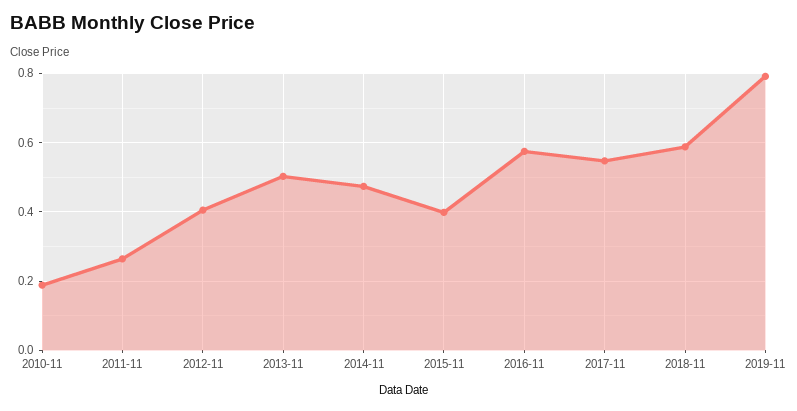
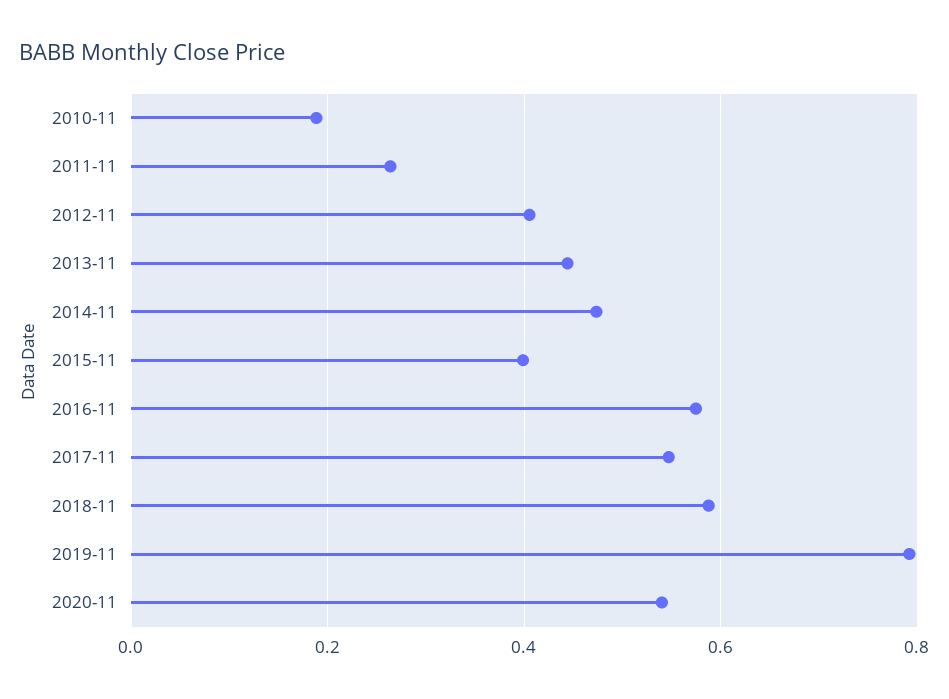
2013-11: 0.5 -> 0.44
2020-11: none -> 0.54

